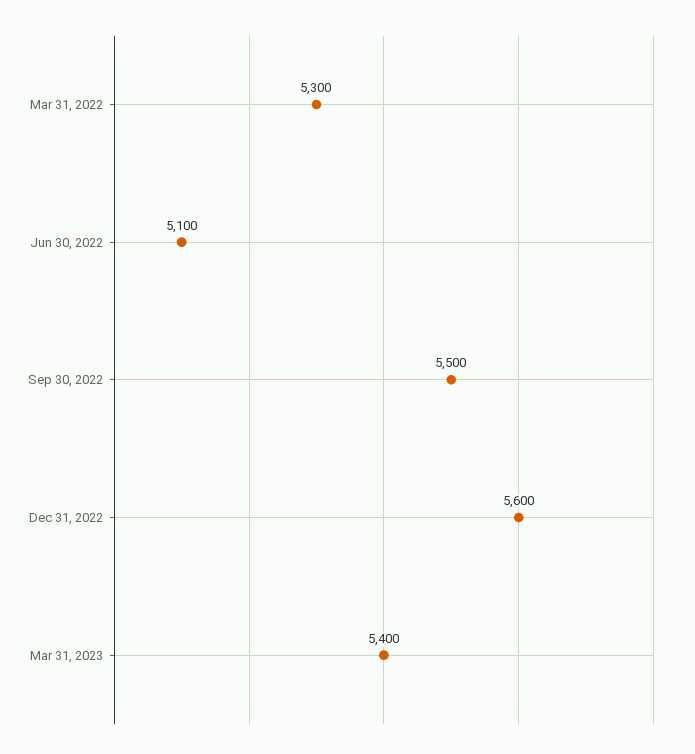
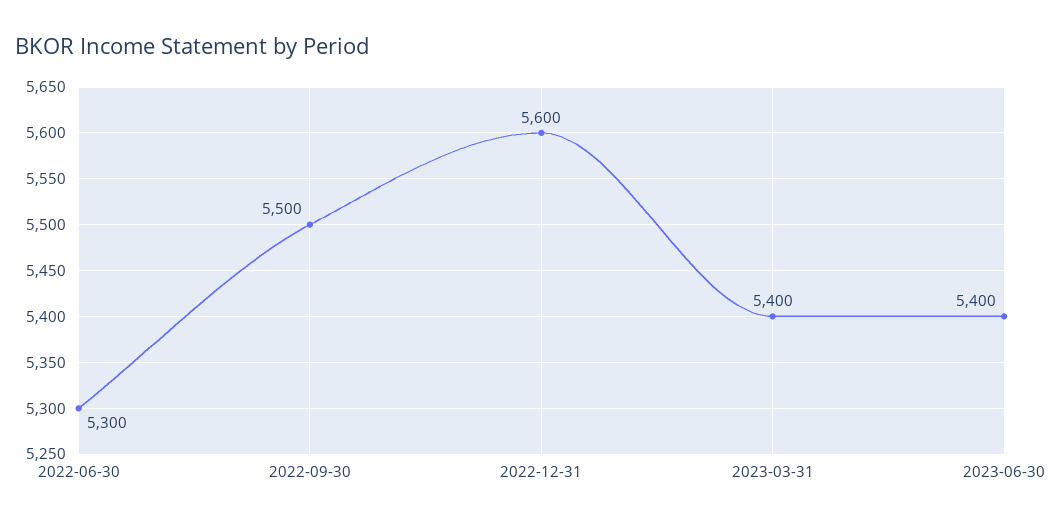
Mar 31, 2022: 5300 -> none
Jun 30, 2022: 5100 -> 5300
2023-06-30: none -> 5400

